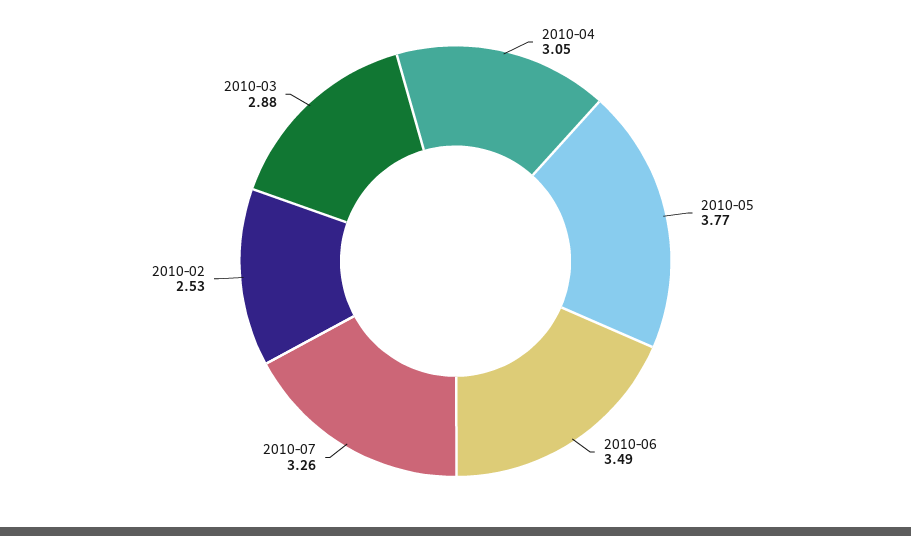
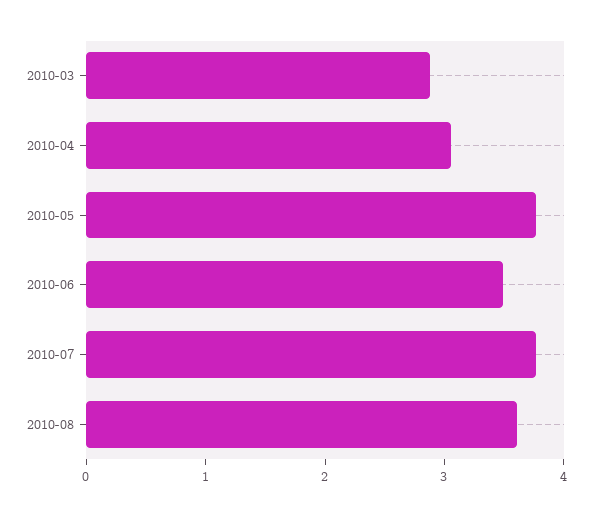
2010-07: 3.26 -> 3.8
2010-02: 2.53 -> none
2010-08: none -> 3.6

